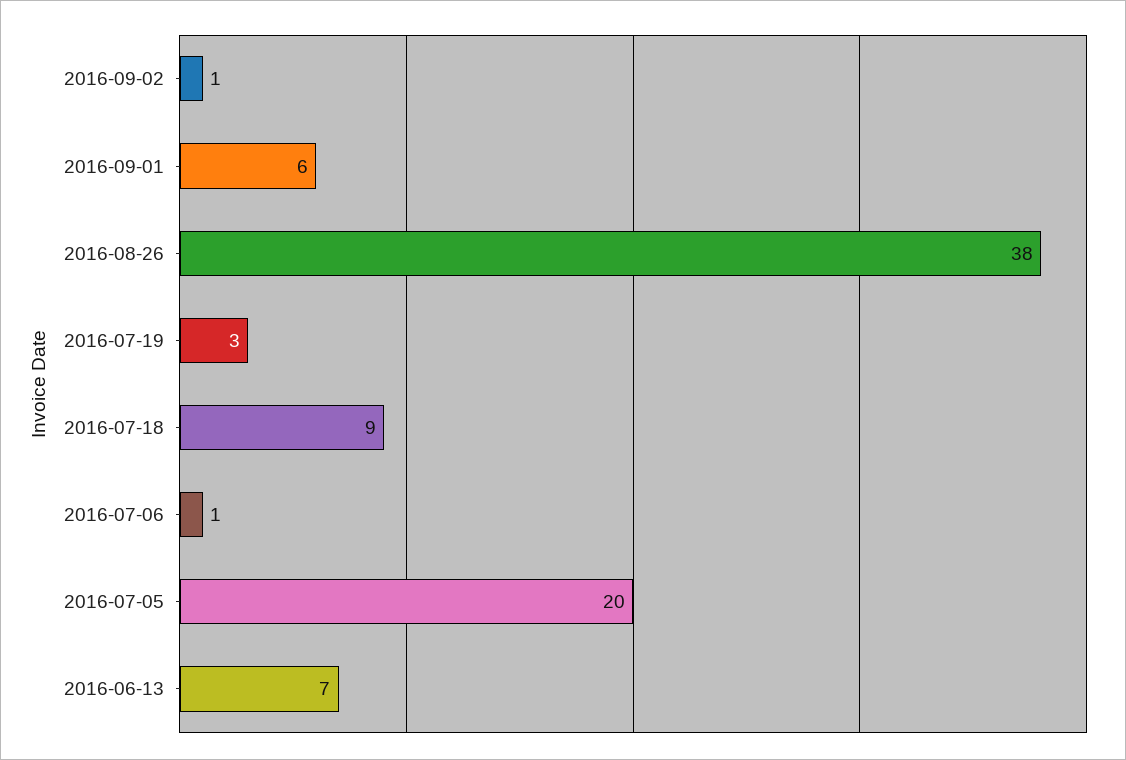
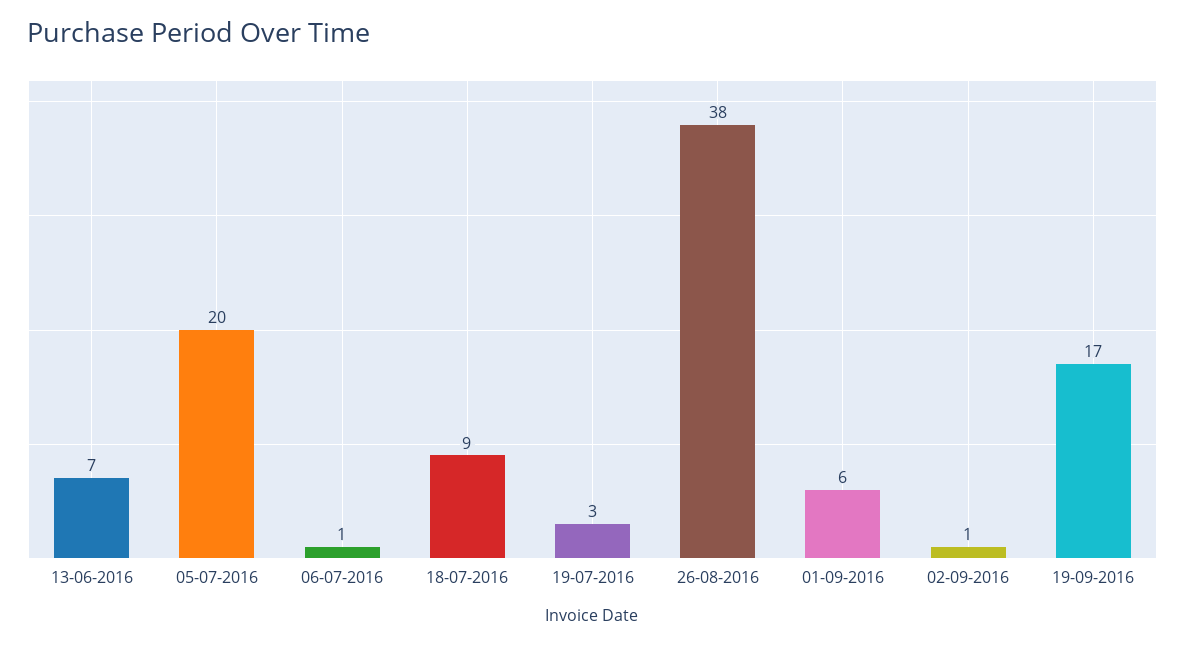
19-09-2016: none -> 17

